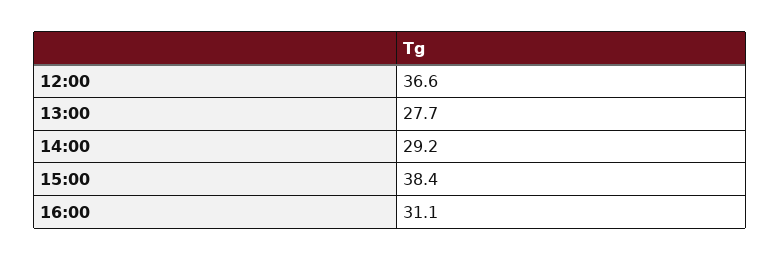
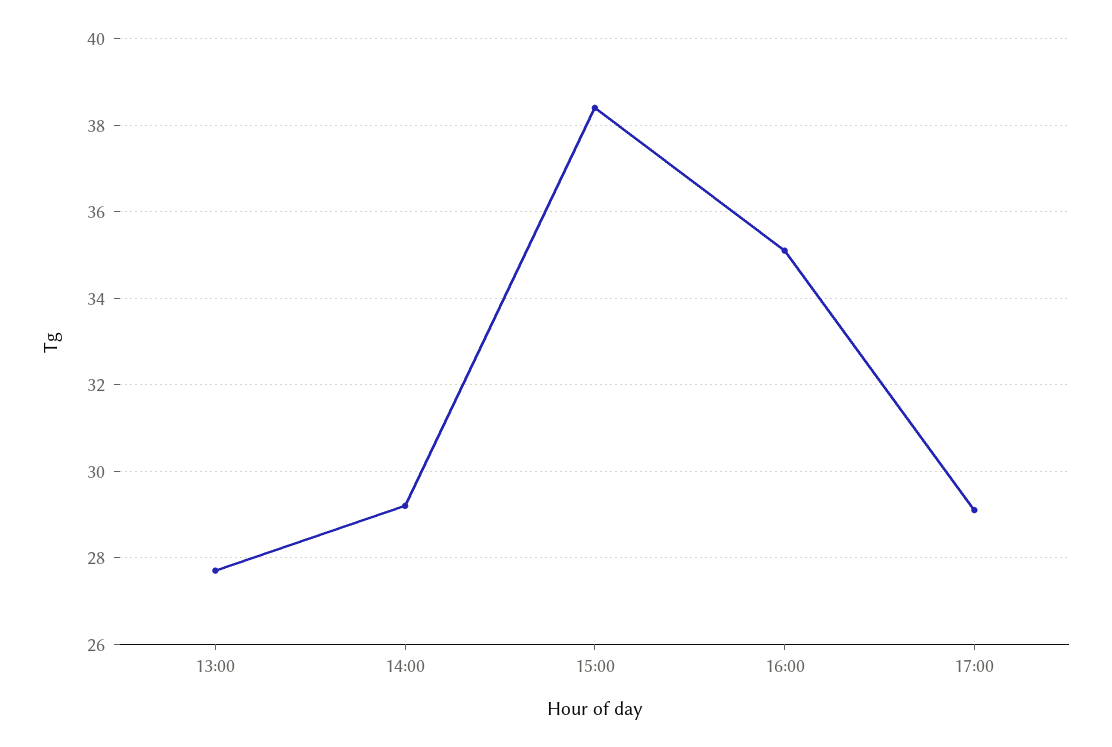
12:00: 36.6 -> none
16:00: 31.1 -> 35
17:00: none -> 29

